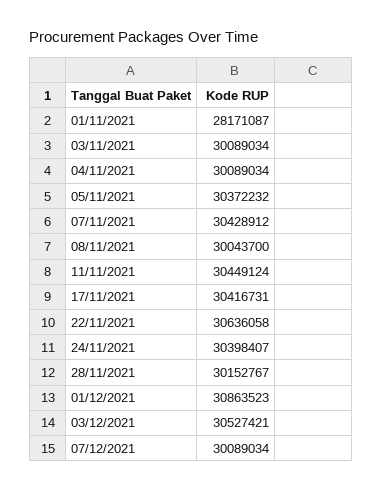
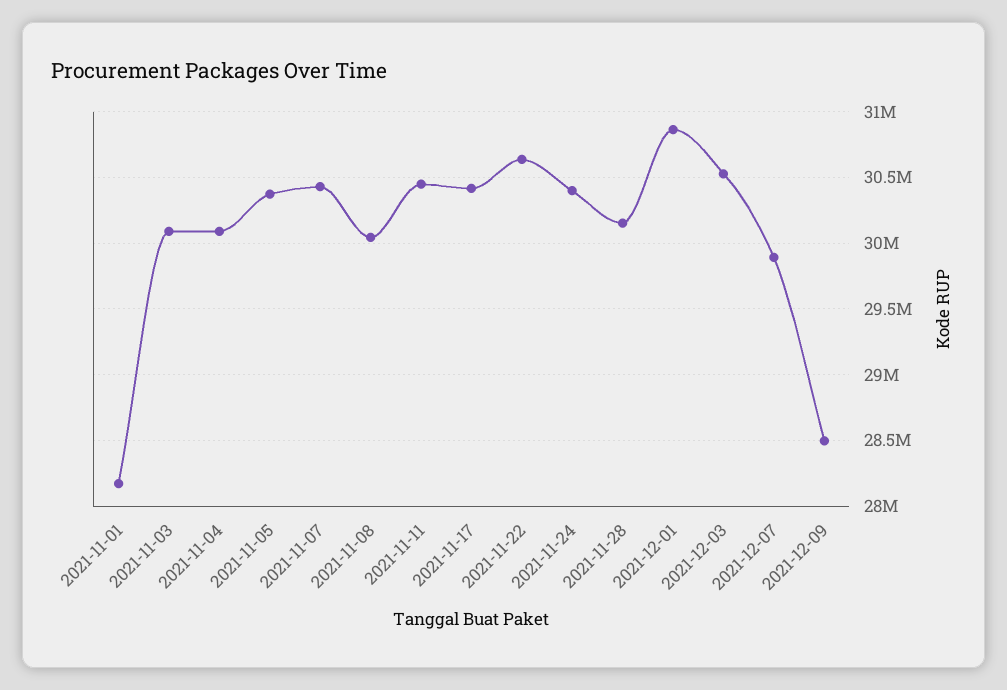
07/12/2021: 30089034 -> 29900000
2021-12-09: none -> 28500000

